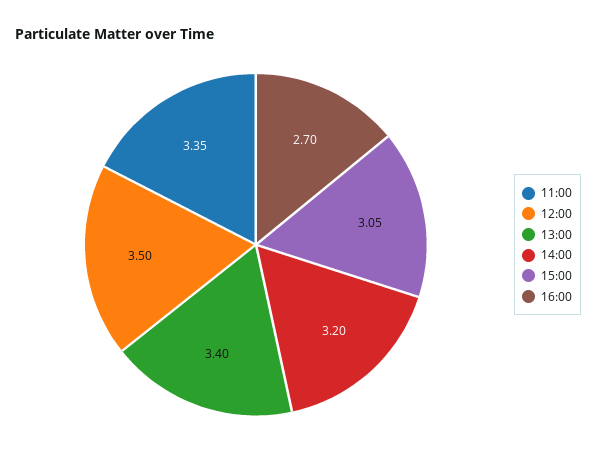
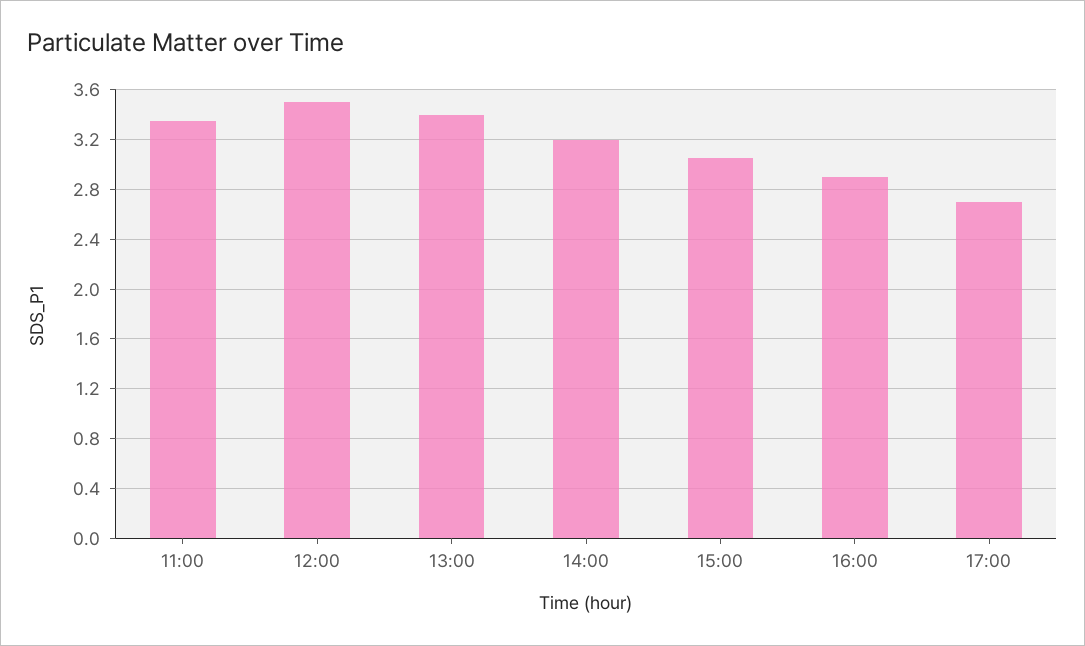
16:00: 2.7 -> 2.9
17:00: none -> 2.7

